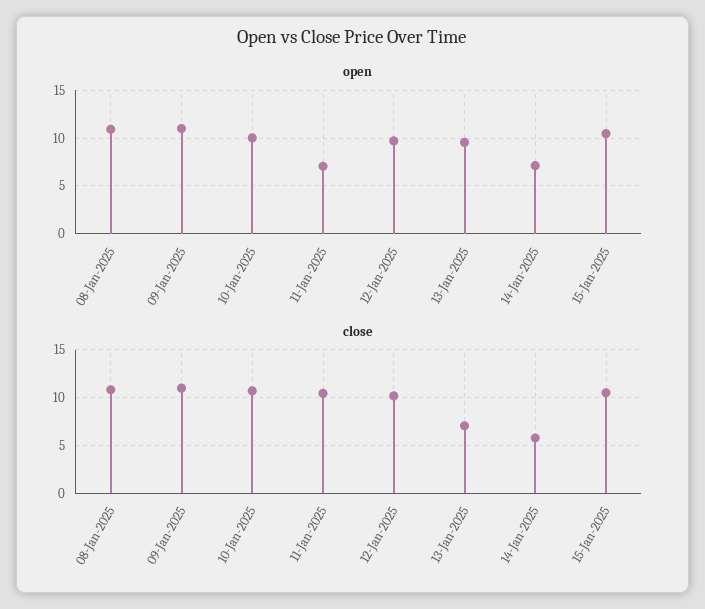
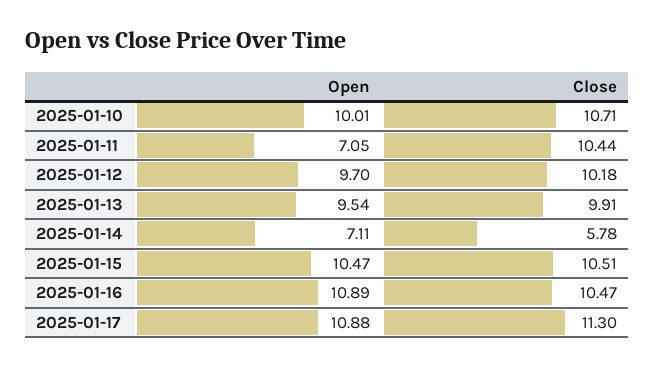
open, 08-Jan-2025: 11 -> none
open, 09-Jan-2025: 11 -> none
close, 08-Jan-2025: 11 -> none
close, 09-Jan-2025: 11 -> none
close, 13-Jan-2025: 7 -> 9.91
open, 2025-01-16: none -> 10.89
close, 2025-01-16: none -> 10.47
open, 2025-01-17: none -> 10.88
close, 2025-01-17: none -> 11.3

